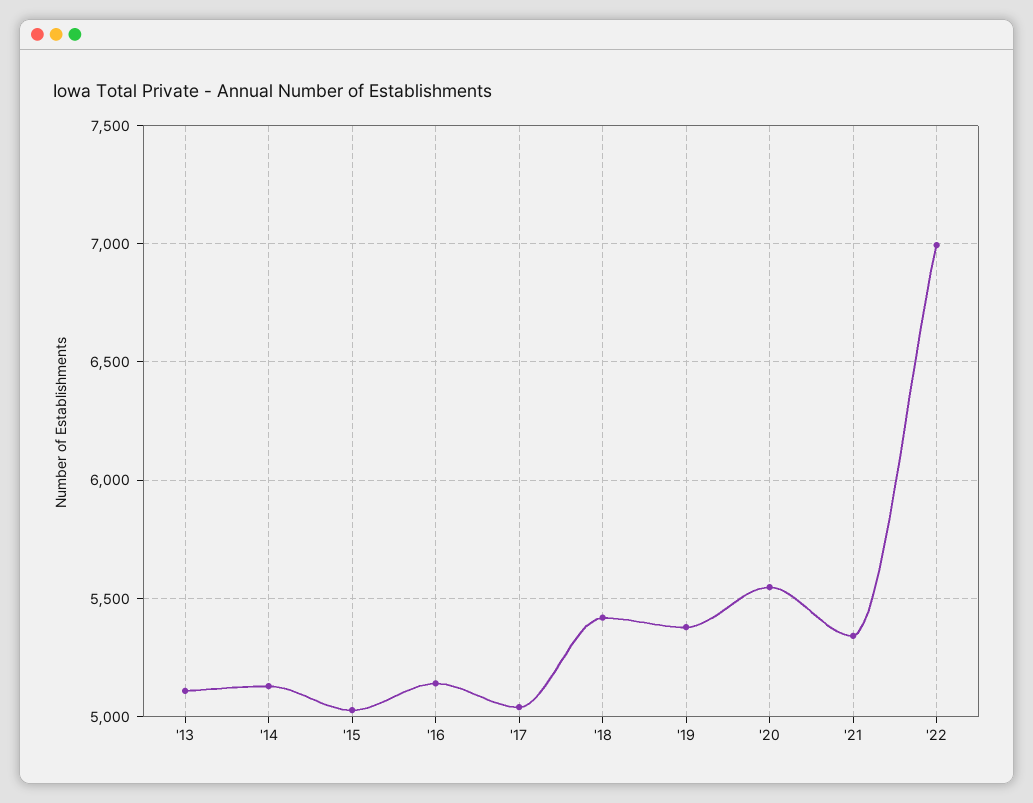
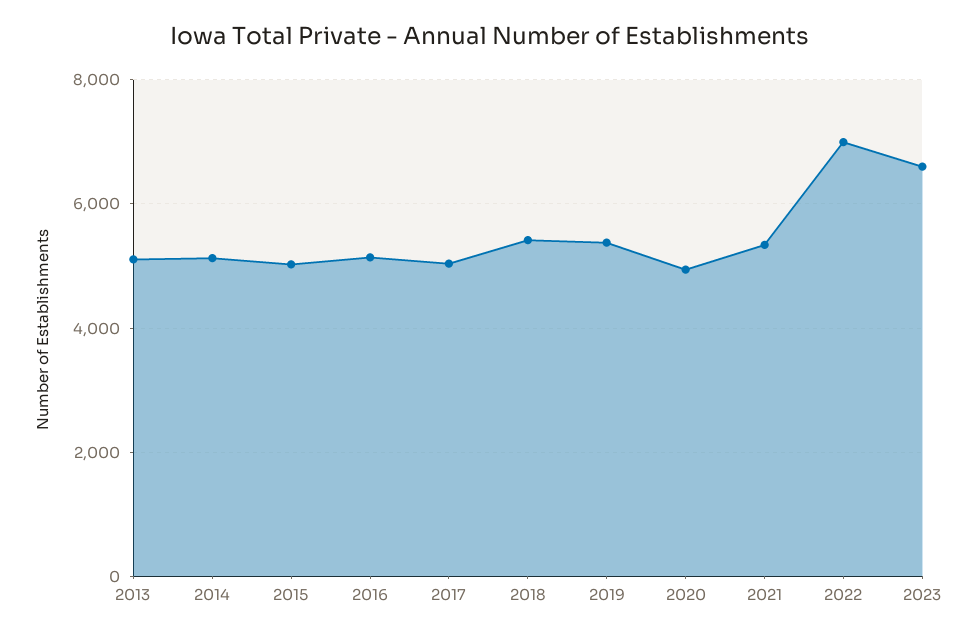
'20: 5550 -> 5000
2023: none -> 6600

